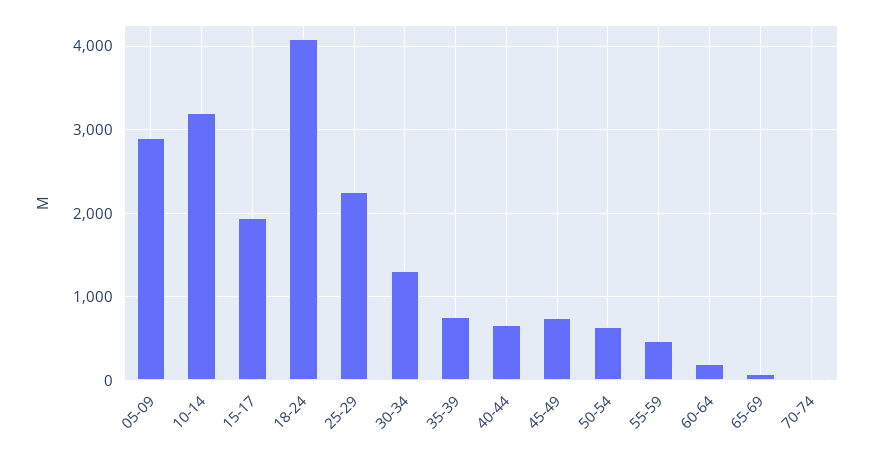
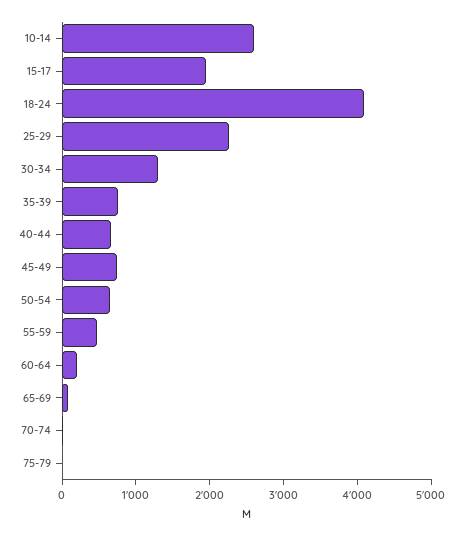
05-09: 2900 -> none
10-14: 3200 -> 2600
75-79: none -> 0

